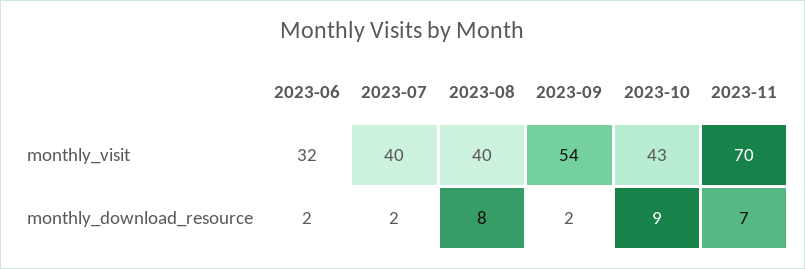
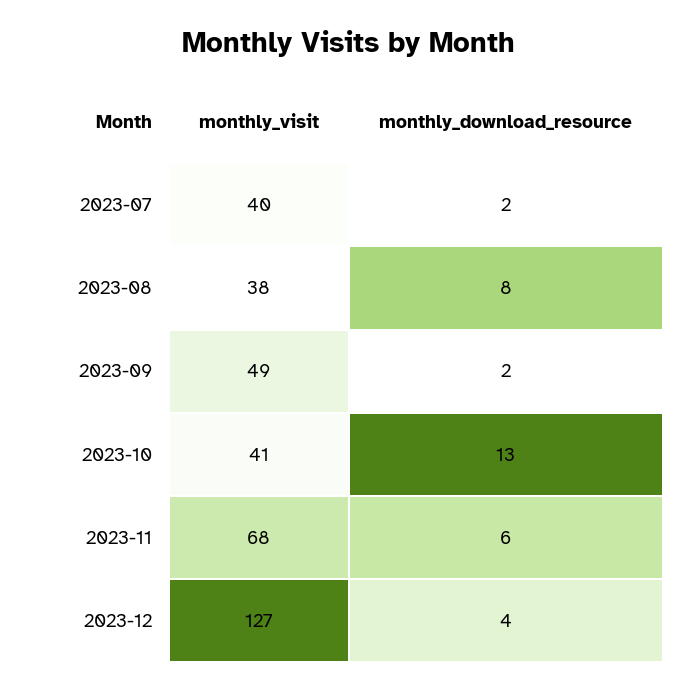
2023-06, monthly_visit: 32 -> none
2023-08, monthly_visit: 40 -> 38
2023-09, monthly_visit: 54 -> 49
2023-10, monthly_visit: 43 -> 41
2023-11, monthly_visit: 70 -> 68
2023-06, monthly_download_resource: 2 -> none
2023-10, monthly_download_resource: 9 -> 13
2023-11, monthly_download_resource: 7 -> 6
2023-12, monthly_visit: none -> 127
2023-12, monthly_download_resource: none -> 4

